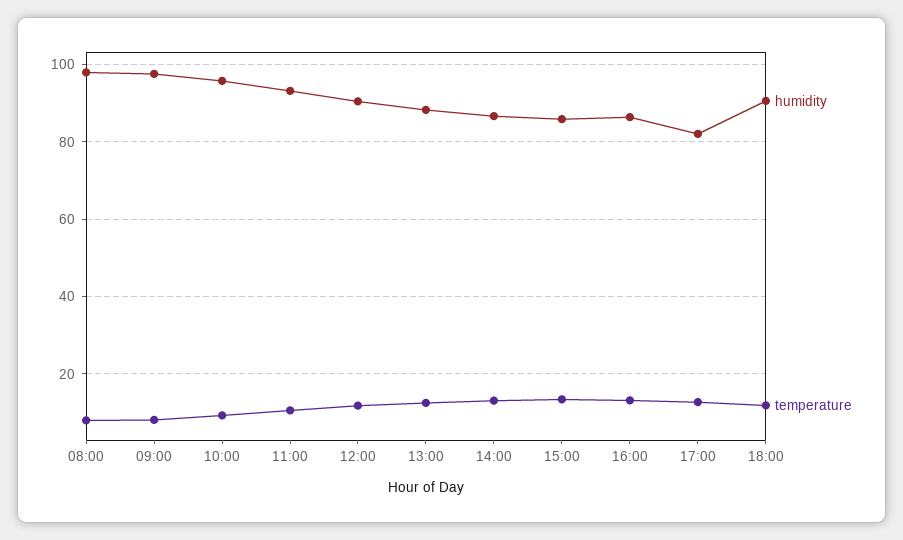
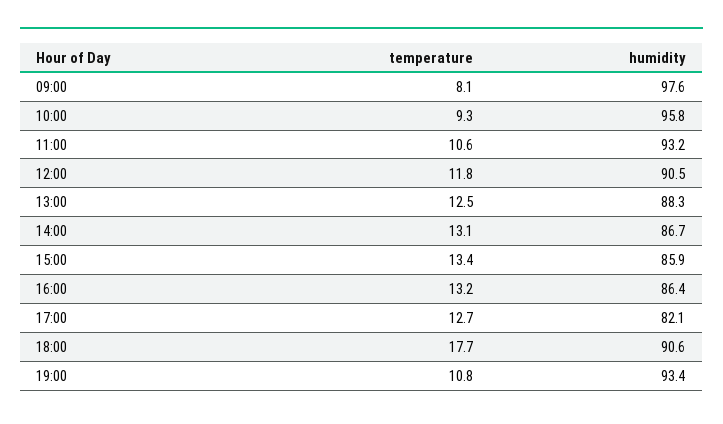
humidity, 08:00: 98 -> none
temperature, 08:00: 8 -> none
temperature, 18:00: 12 -> 17.7
temperature, 19:00: none -> 10.8
humidity, 19:00: none -> 93.4

